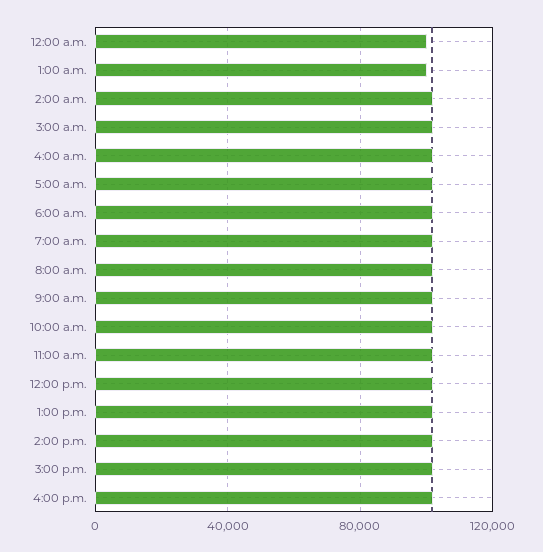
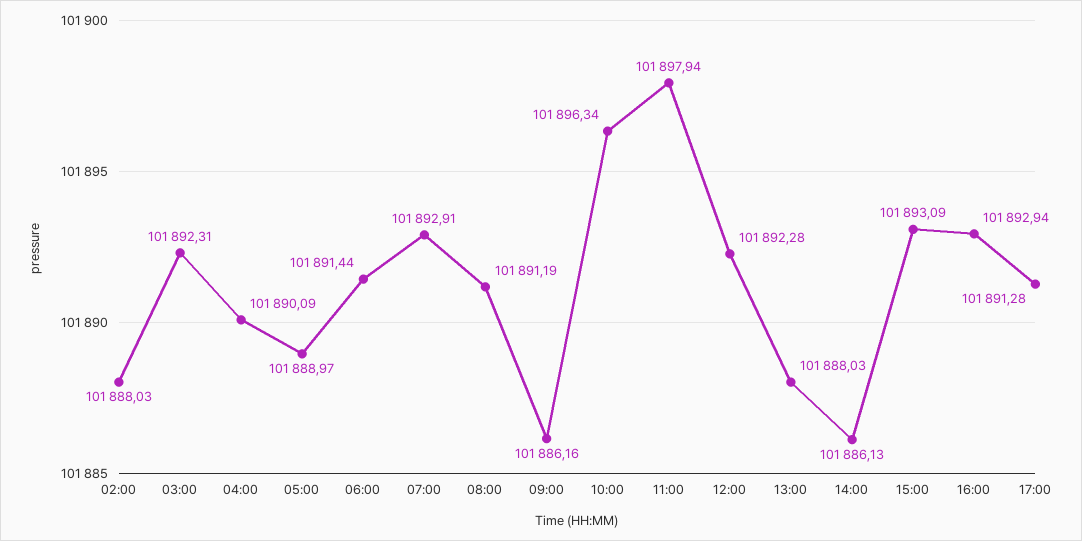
12:00 a.m.: 100000 -> none
1:00 a.m.: 100000 -> none
17:00: none -> 101891.28

